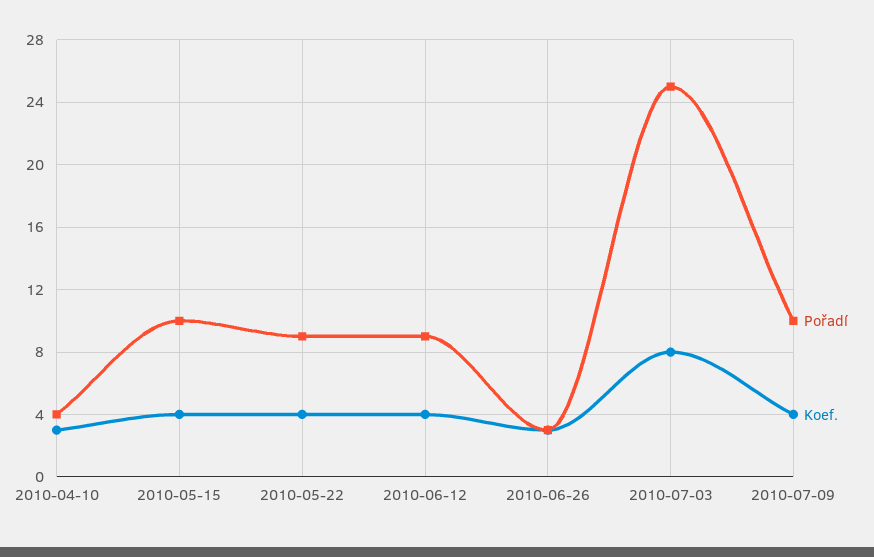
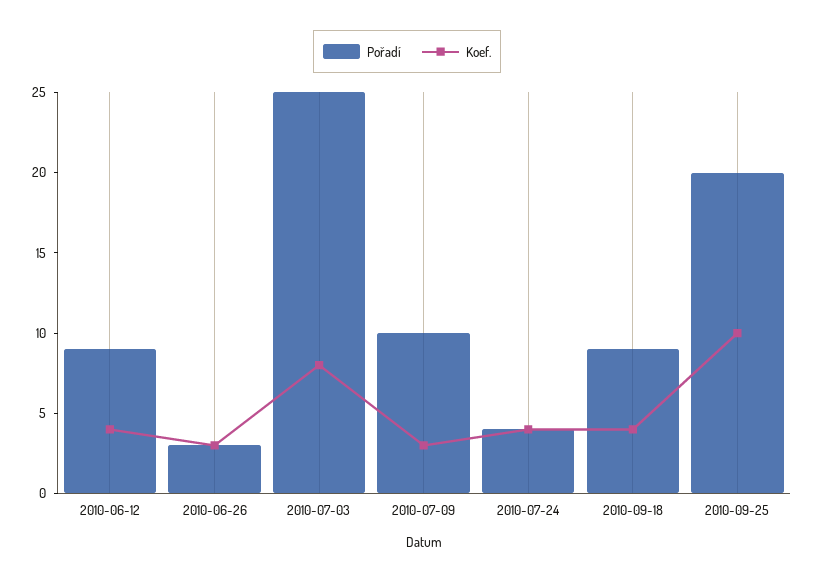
Pořadí, 2010-04-10: 4 -> none
Koef., 2010-04-10: 3 -> none
Pořadí, 2010-05-15: 10 -> none
Koef., 2010-05-15: 4 -> none
Pořadí, 2010-05-22: 9 -> none
Koef., 2010-05-22: 4 -> none
Koef., 2010-07-09: 4 -> 3
Pořadí, 2010-07-24: none -> 4
Koef., 2010-07-24: none -> 4
Pořadí, 2010-09-18: none -> 9
Koef., 2010-09-18: none -> 4
Pořadí, 2010-09-25: none -> 20
Koef., 2010-09-25: none -> 10

